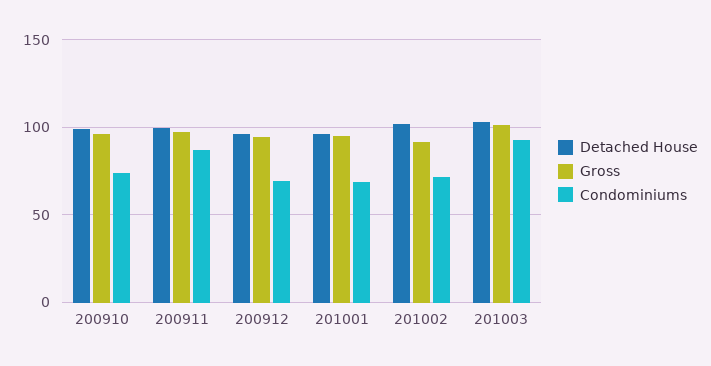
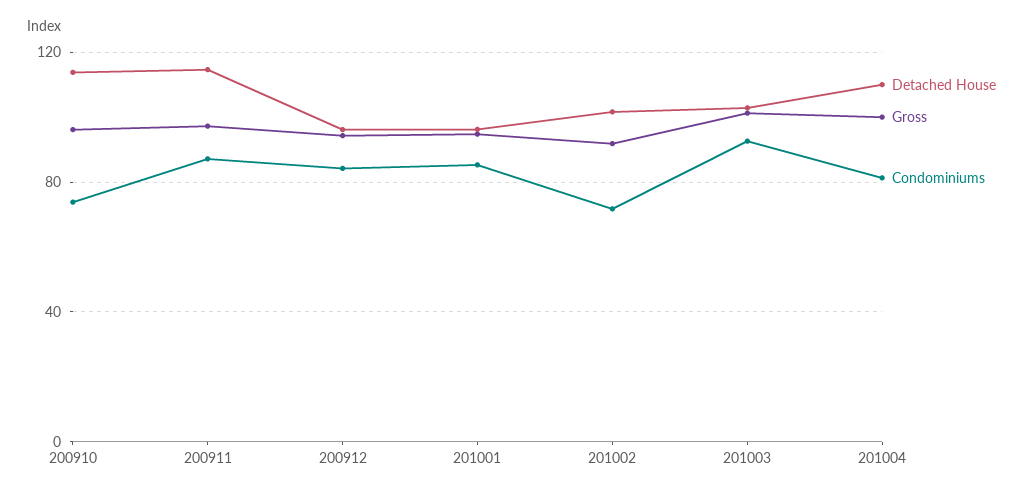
Detached House, 200910: 100 -> 115
Detached House, 200911: 100 -> 115
Condominiums, 200912: 70 -> 85
Condominiums, 201001: 70 -> 85
Detached House, 201004: none -> 110
Gross, 201004: none -> 100
Condominiums, 201004: none -> 80

